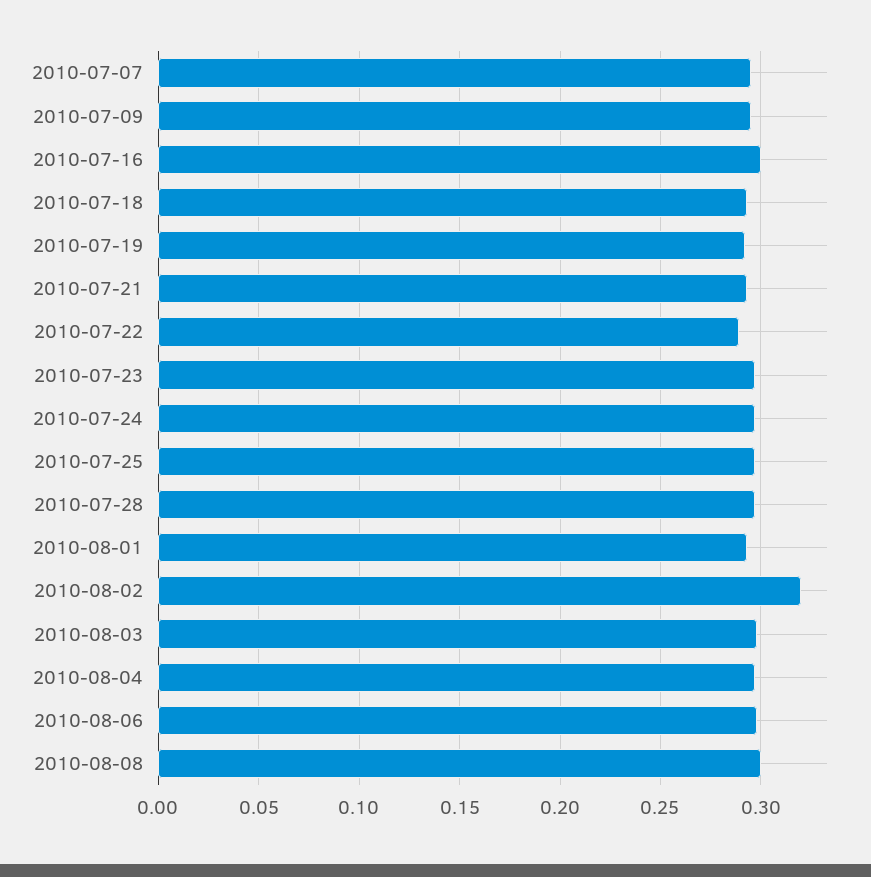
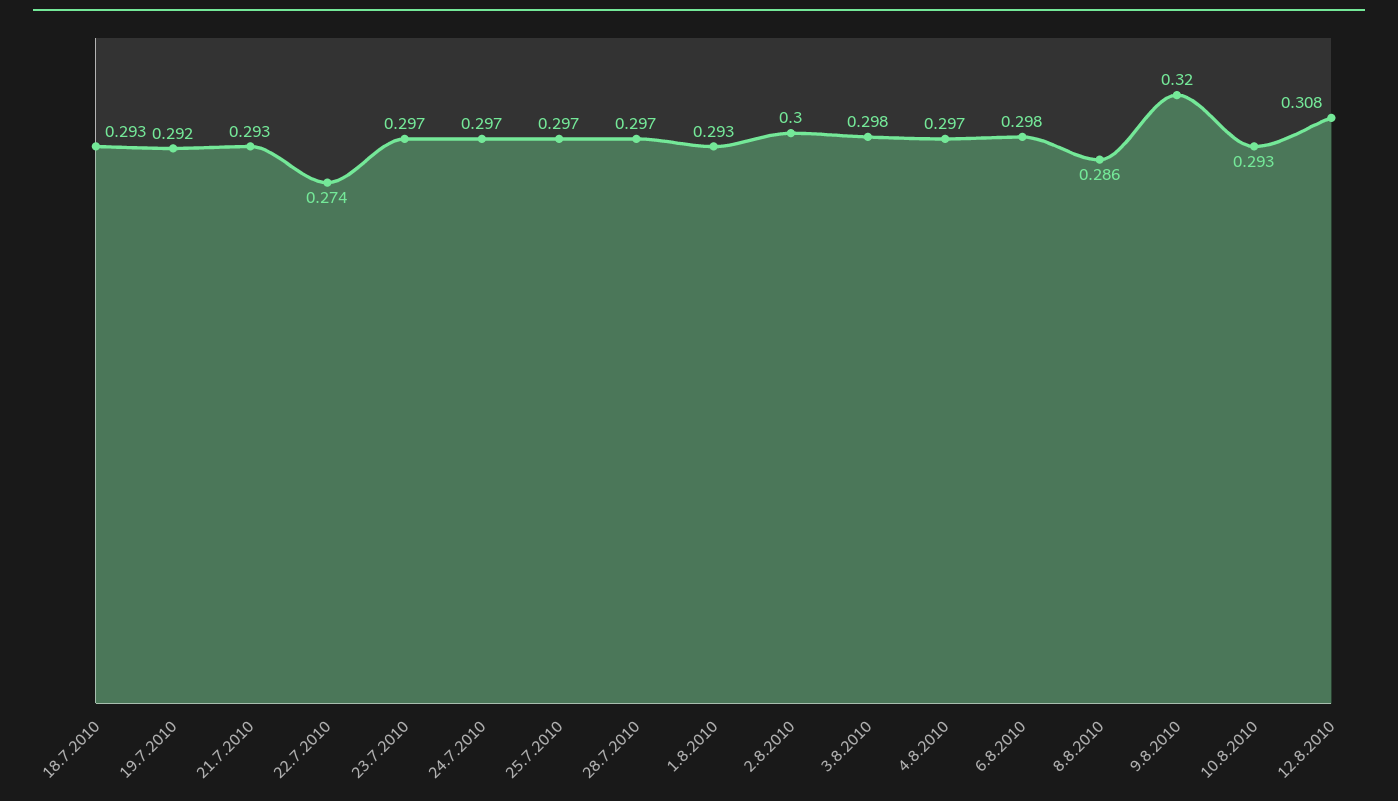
2010-07-07: 0.295 -> none
2010-07-09: 0.295 -> none
2010-07-16: 0.3 -> none
2010-07-22: 0.29 -> 0.274
2010-08-02: 0.32 -> 0.3
2010-08-08: 0.3 -> 0.286
9.8.2010: none -> 0.32
10.8.2010: none -> 0.293
12.8.2010: none -> 0.308

